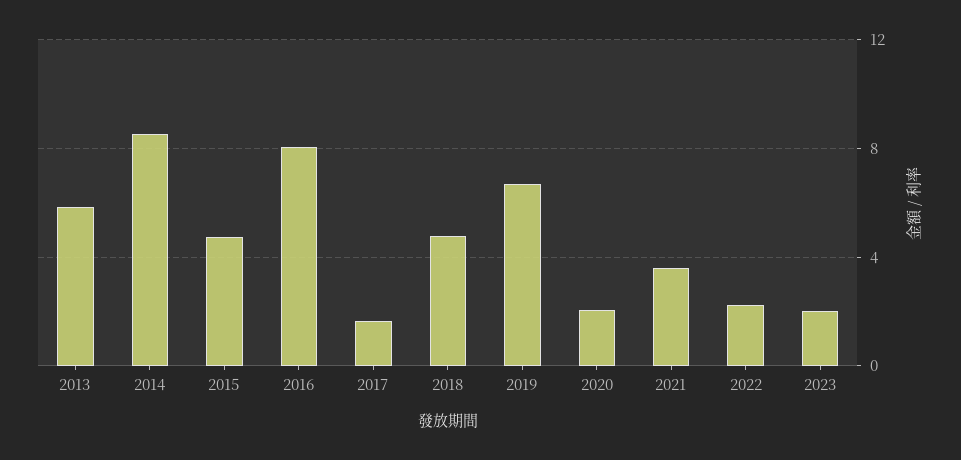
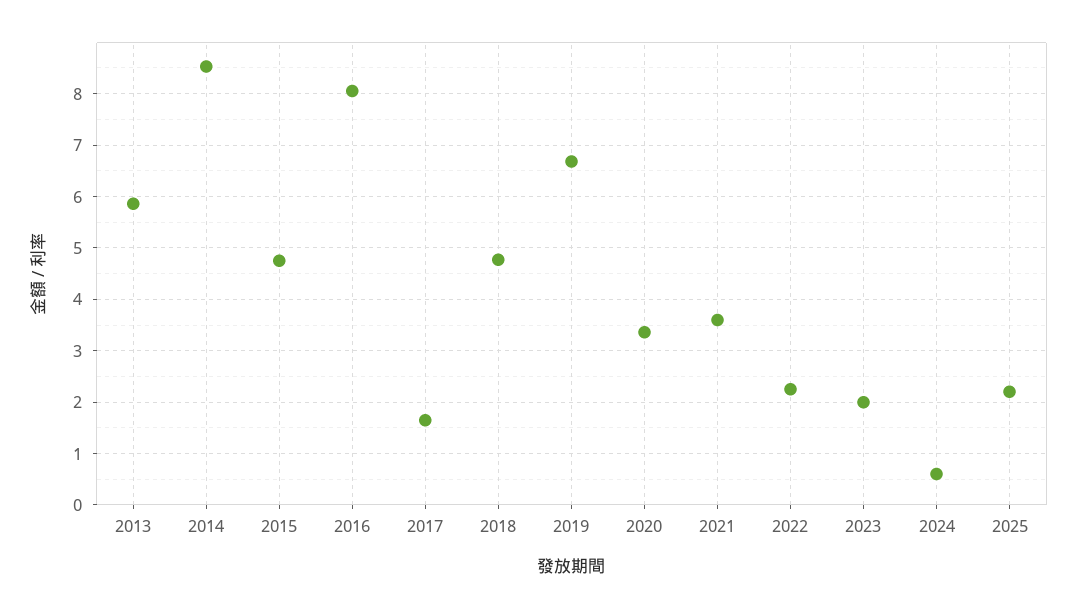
2020: 2 -> 3.4
2024: none -> 0.6
2025: none -> 2.2

